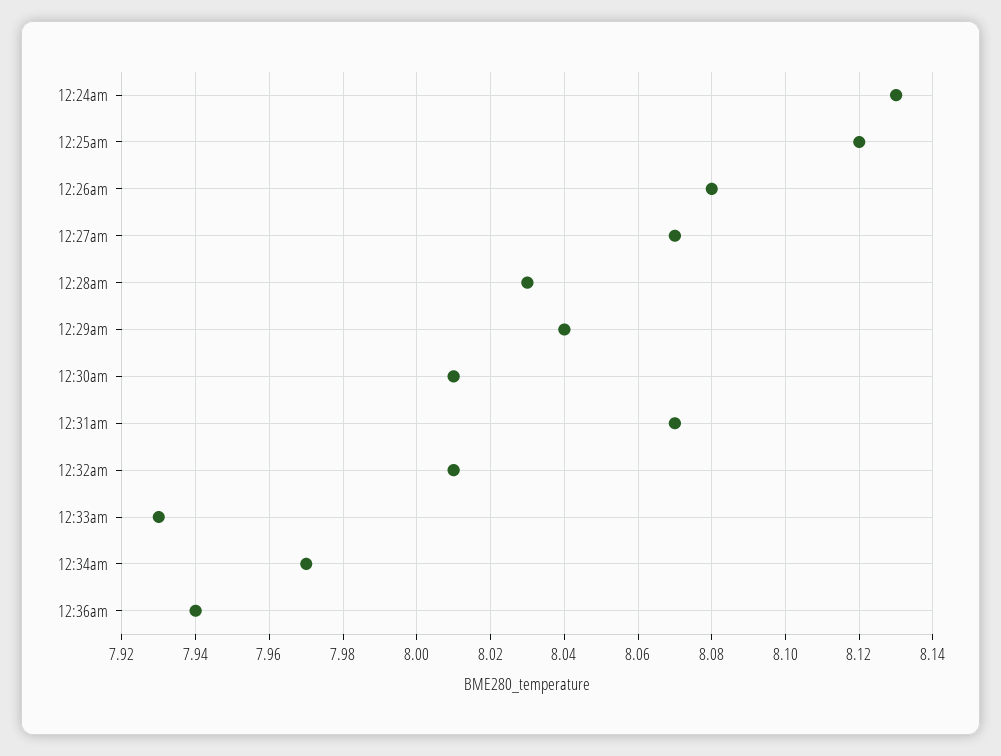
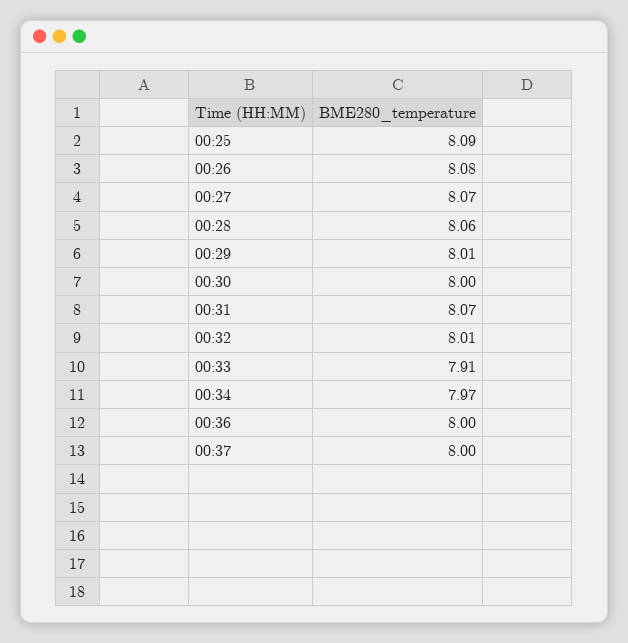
12:24am: 8.13 -> none
12:25am: 8.12 -> 8.09
12:28am: 8.03 -> 8.06
12:29am: 8.04 -> 8.01
12:30am: 8.01 -> 8
12:33am: 7.93 -> 7.91
12:36am: 7.94 -> 8
00:37: none -> 8

